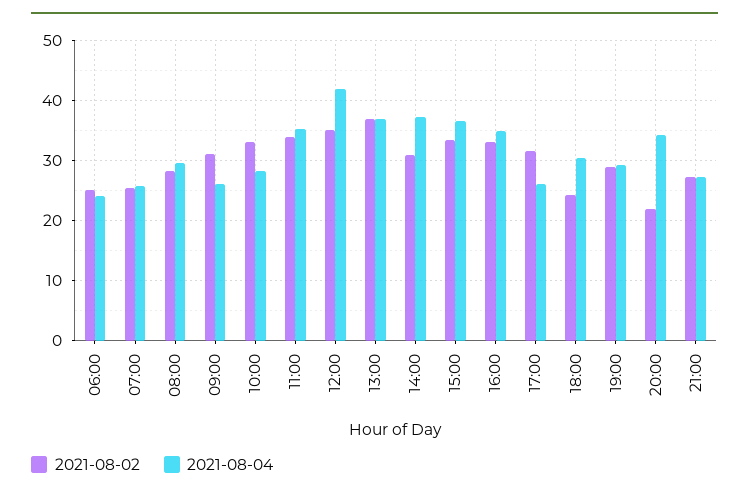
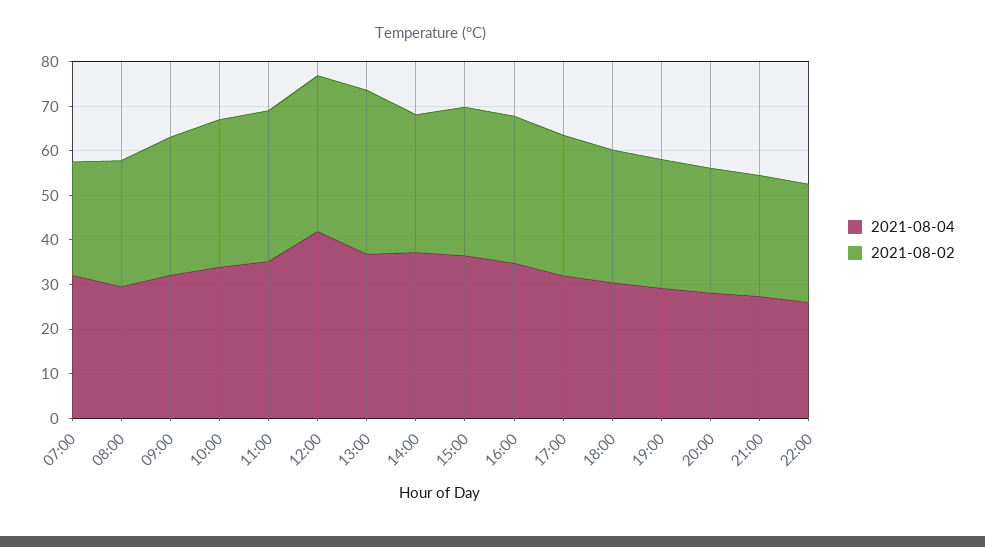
2021-08-02, 06:00: 25 -> none
2021-08-04, 06:00: 24 -> none
2021-08-04, 07:00: 26 -> 32
2021-08-04, 09:00: 26 -> 32
2021-08-04, 10:00: 28 -> 34
2021-08-04, 17:00: 26 -> 32
2021-08-02, 18:00: 24 -> 30
2021-08-02, 20:00: 22 -> 28
2021-08-04, 20:00: 34 -> 28
2021-08-04, 22:00: none -> 26
2021-08-02, 22:00: none -> 26

